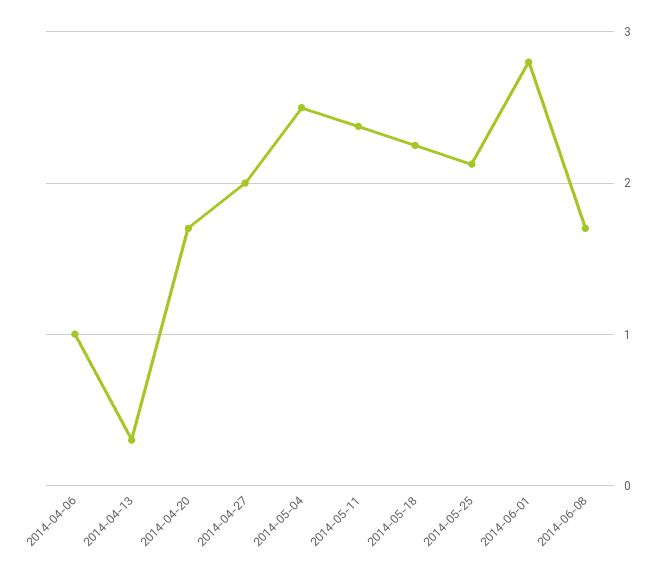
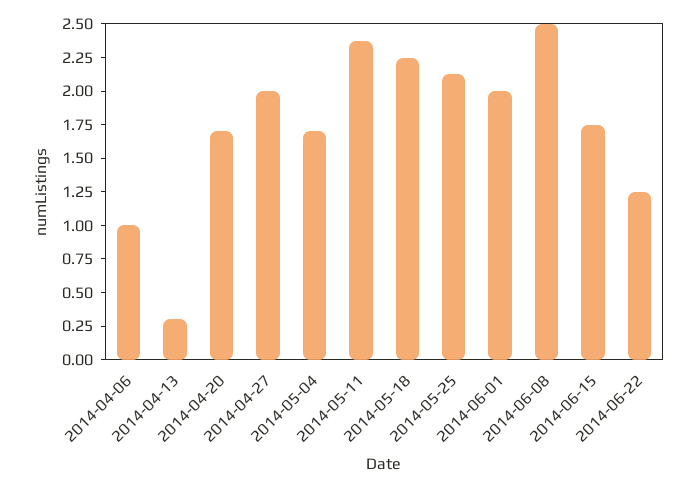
2014-05-04: 2.5 -> 1.75
2014-06-01: 2.8 -> 2
2014-06-08: 1.7 -> 2.5
2014-06-15: none -> 1.75
2014-06-22: none -> 1.25

